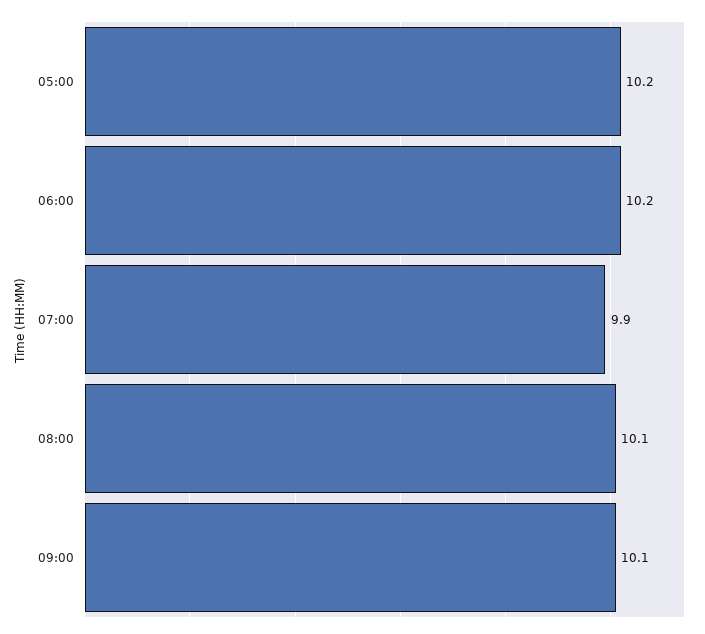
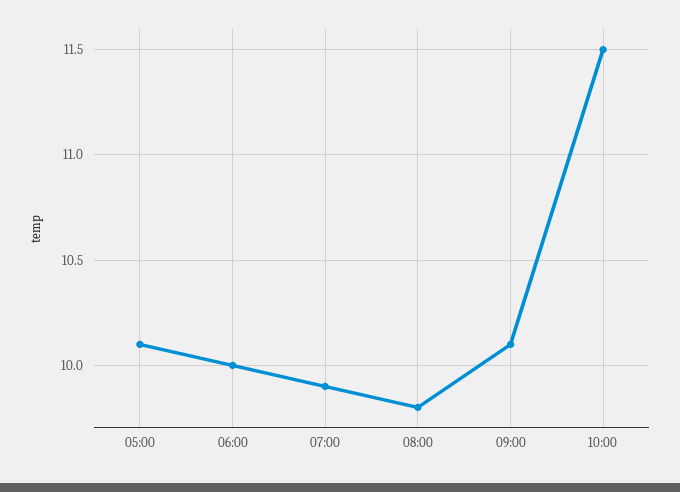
05:00: 10.2 -> 10.1
06:00: 10.2 -> 10
08:00: 10.1 -> 9.8
10:00: none -> 11.5

